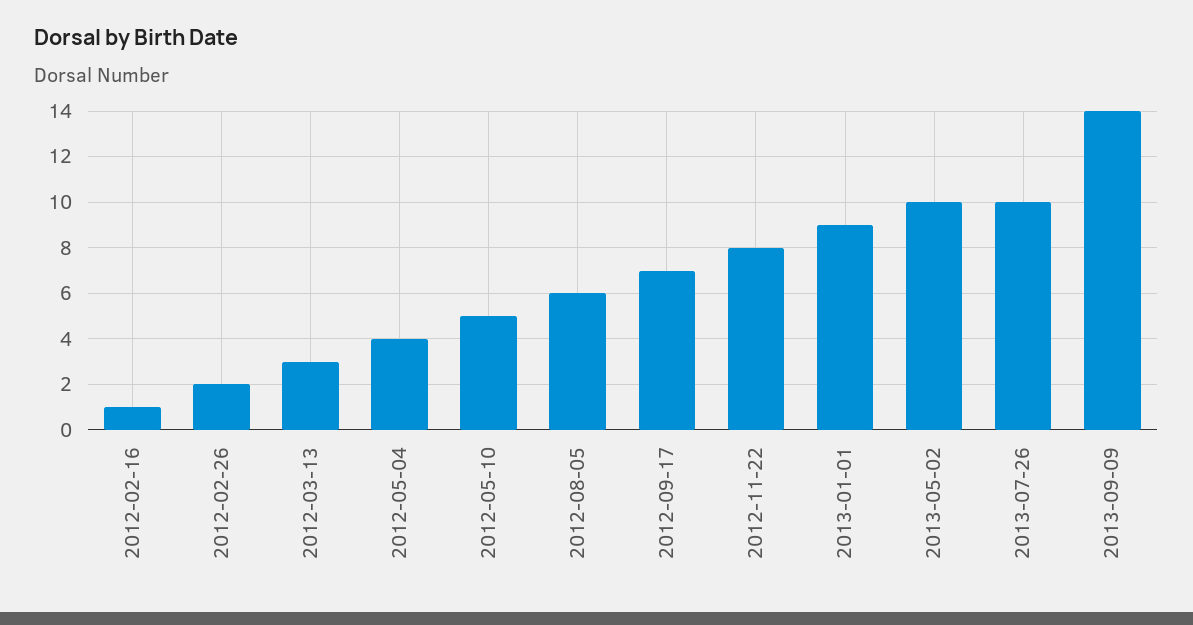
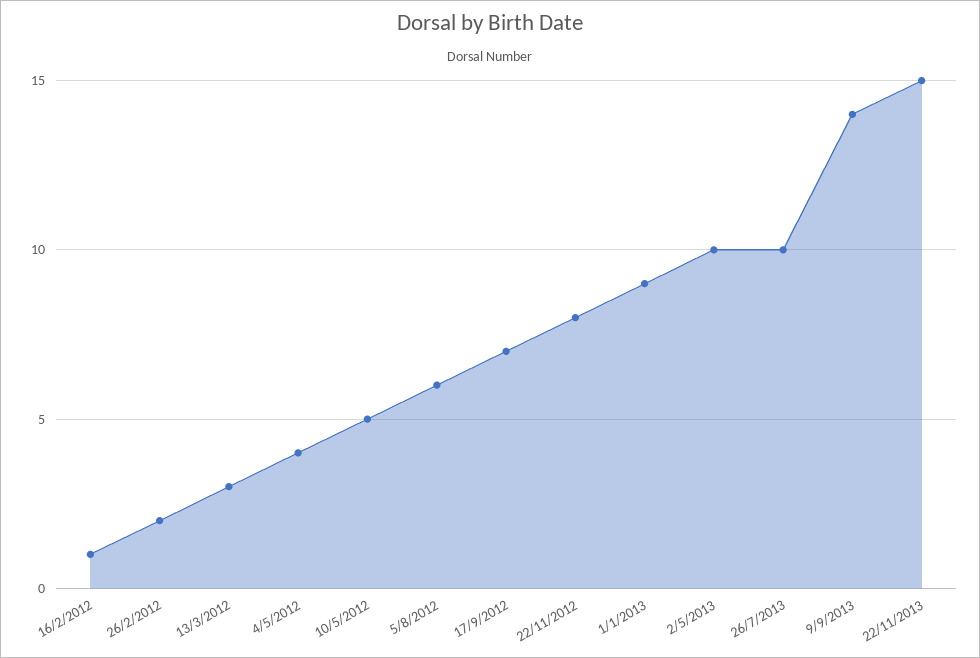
22/11/2013: none -> 15

